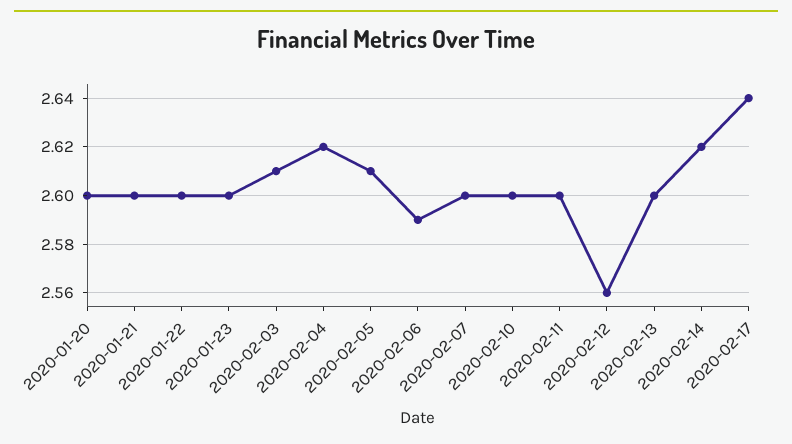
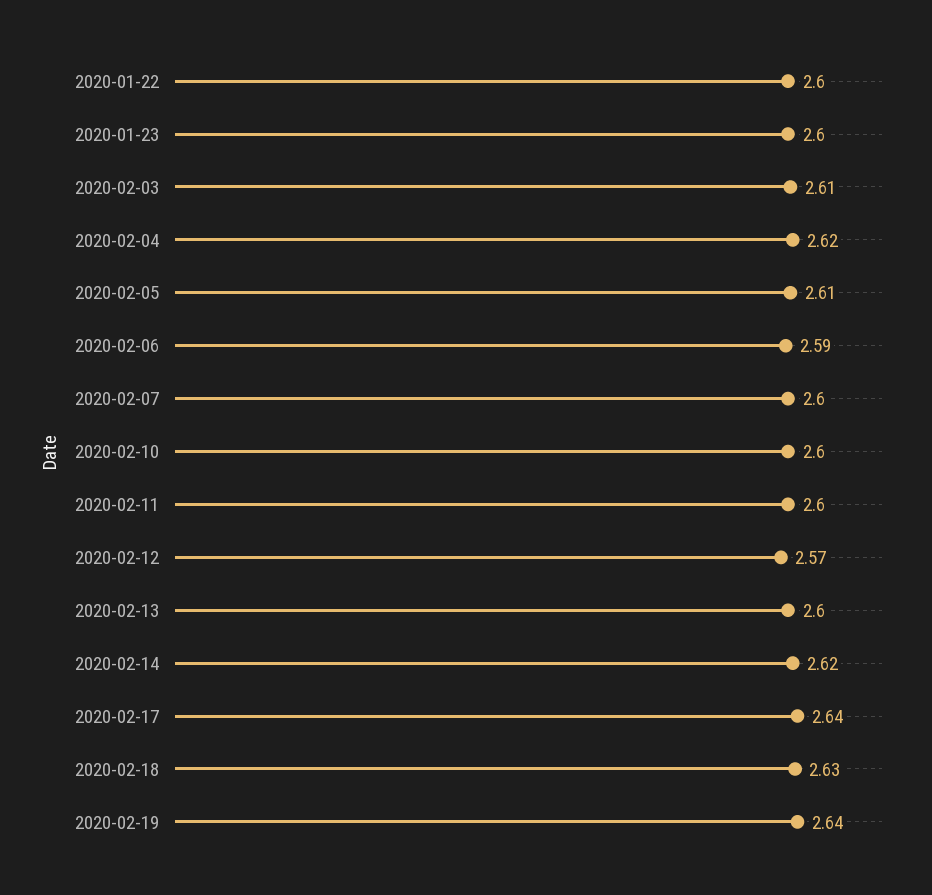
2020-01-20: 2.6 -> none
2020-01-21: 2.6 -> none
2020-02-12: 2.56 -> 2.57
2020-02-18: none -> 2.63
2020-02-19: none -> 2.64

